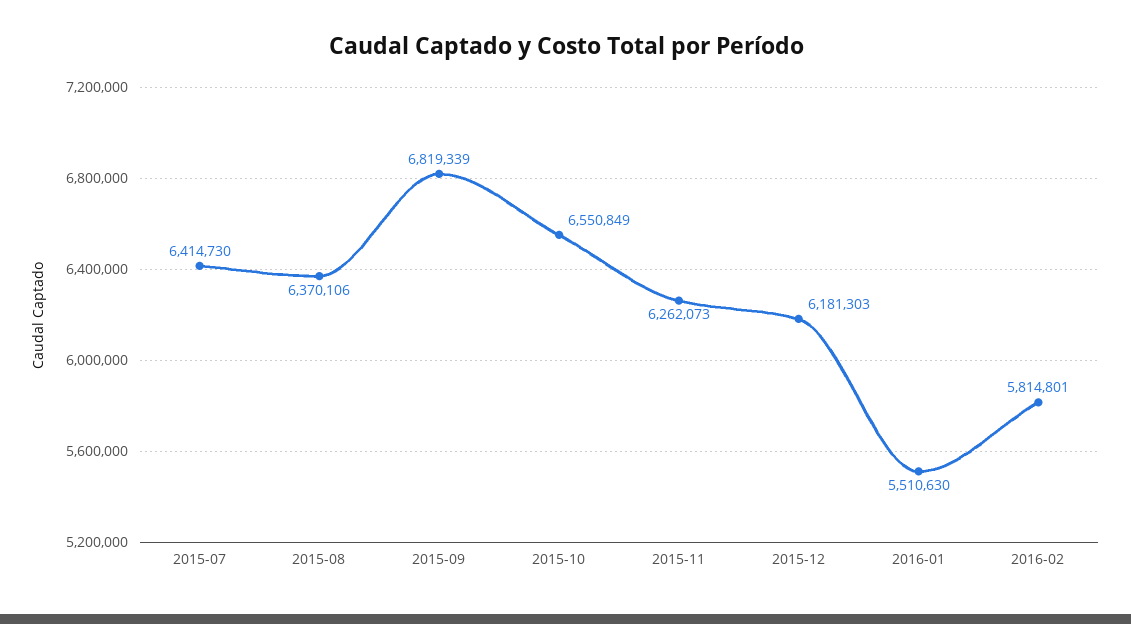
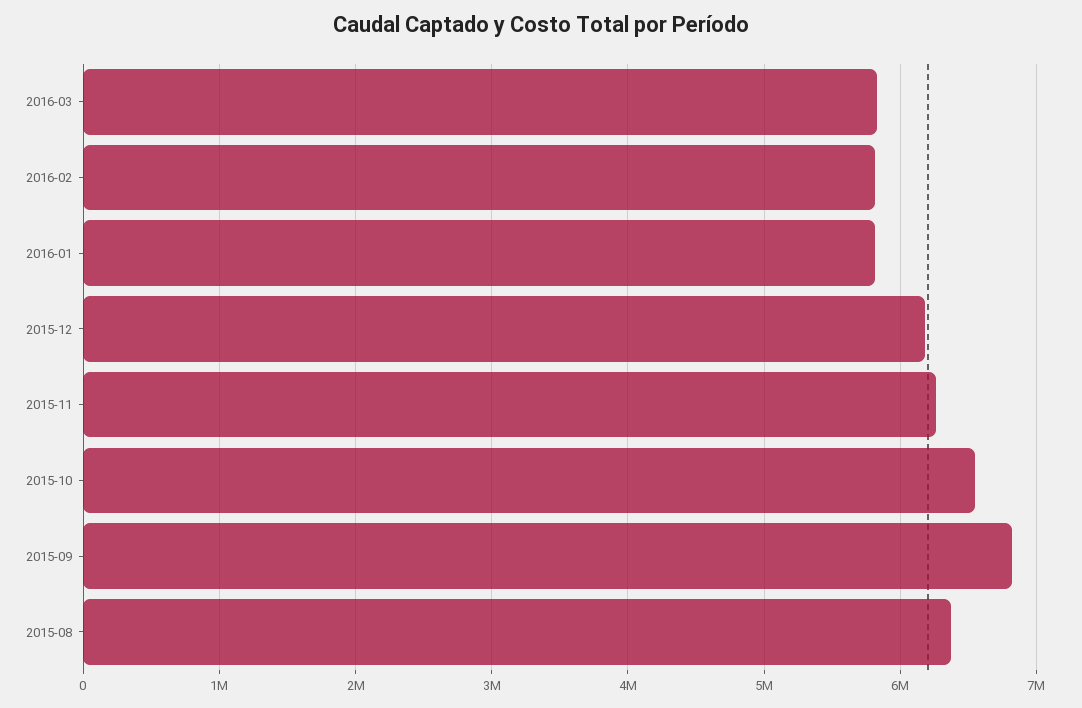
2015-07: 6414730 -> none
2016-01: 5510630 -> 5800000
2016-03: none -> 5800000

